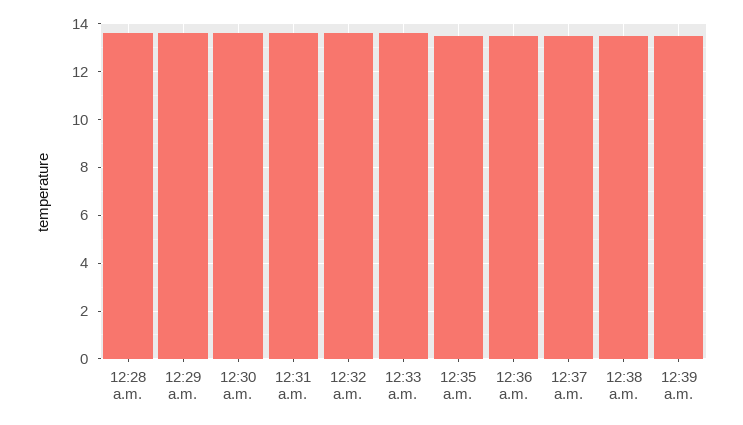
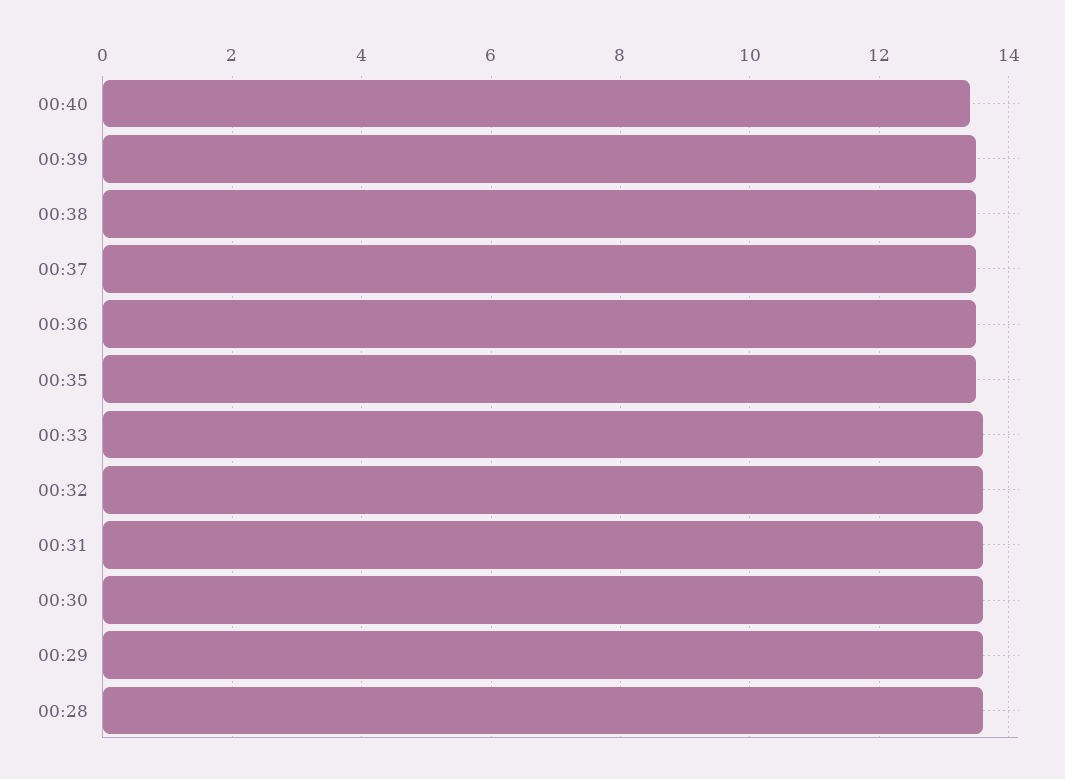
00:40: none -> 13.5

